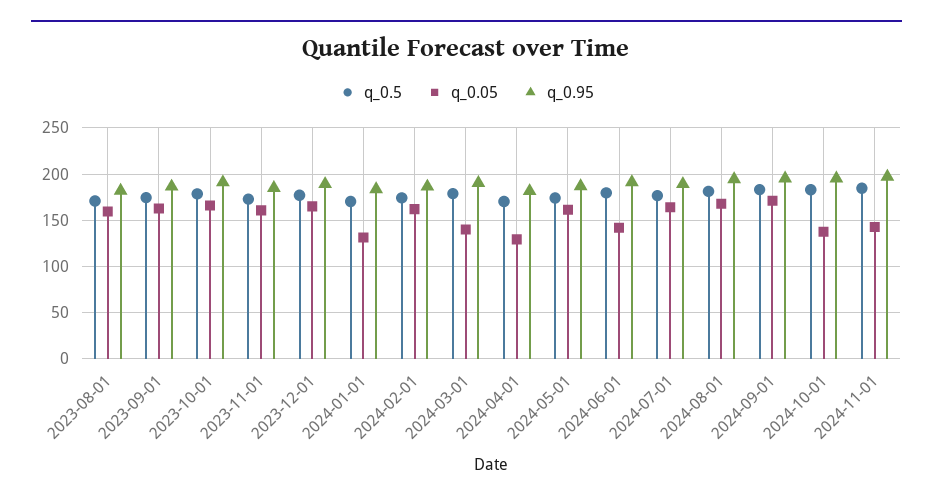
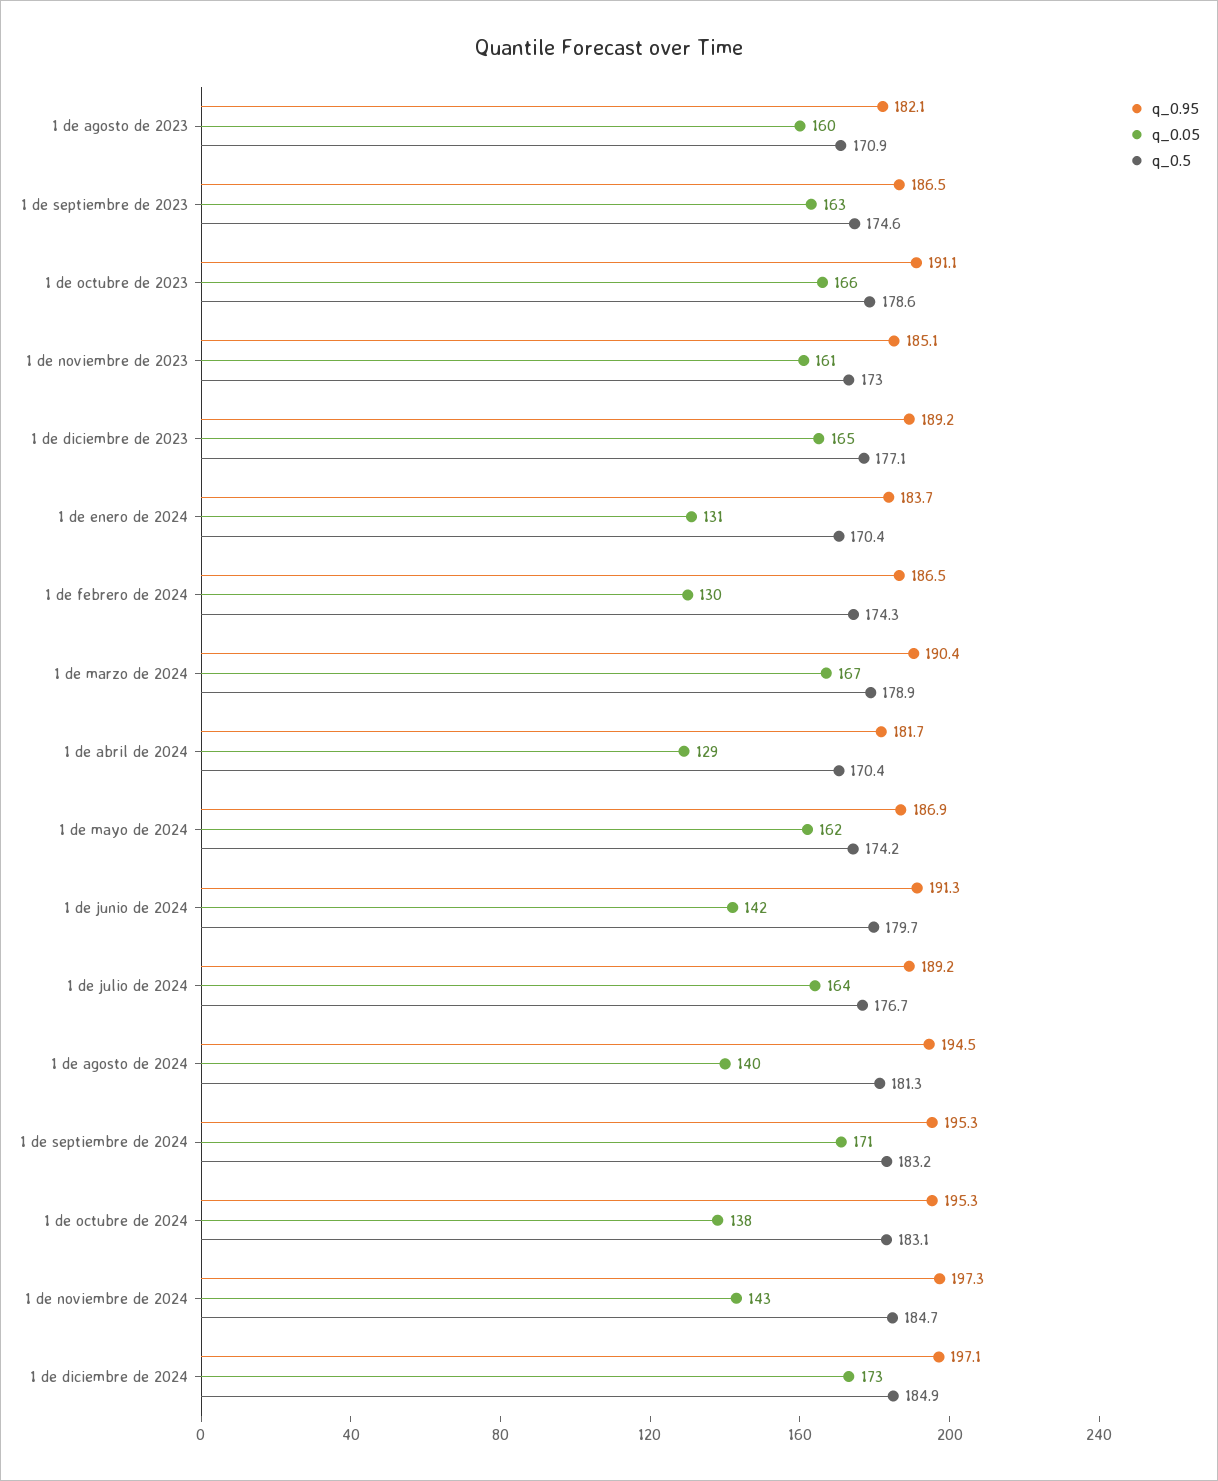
q_0.05, 2024-02-01: 160 -> 130
q_0.05, 2024-03-01: 140 -> 167
q_0.05, 2024-08-01: 170 -> 140
q_0.95, 1 de diciembre de 2024: none -> 197.1
q_0.05, 1 de diciembre de 2024: none -> 173
q_0.5, 1 de diciembre de 2024: none -> 184.9

